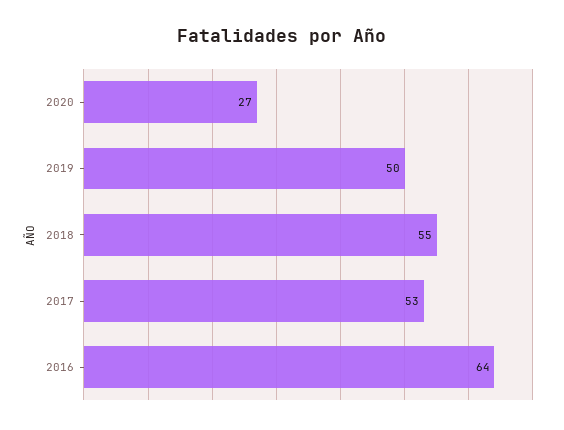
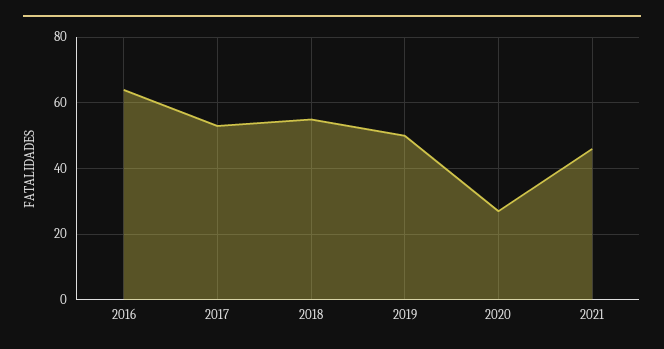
2021: none -> 45

